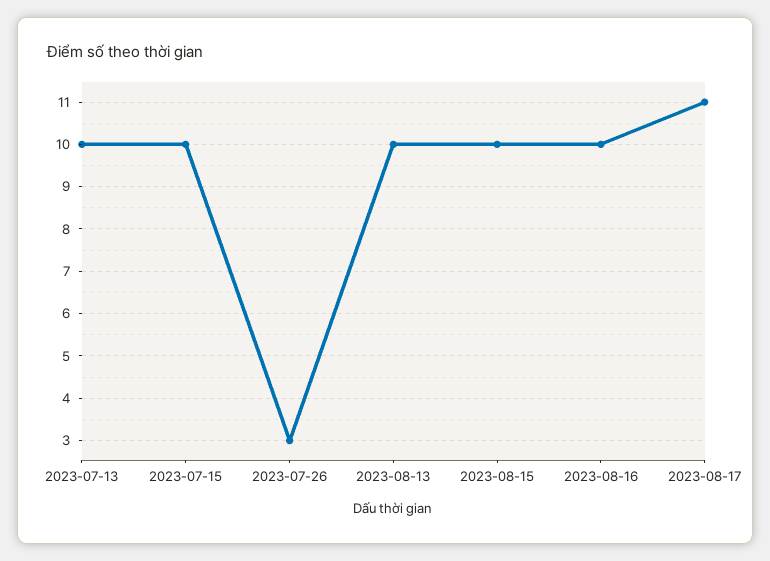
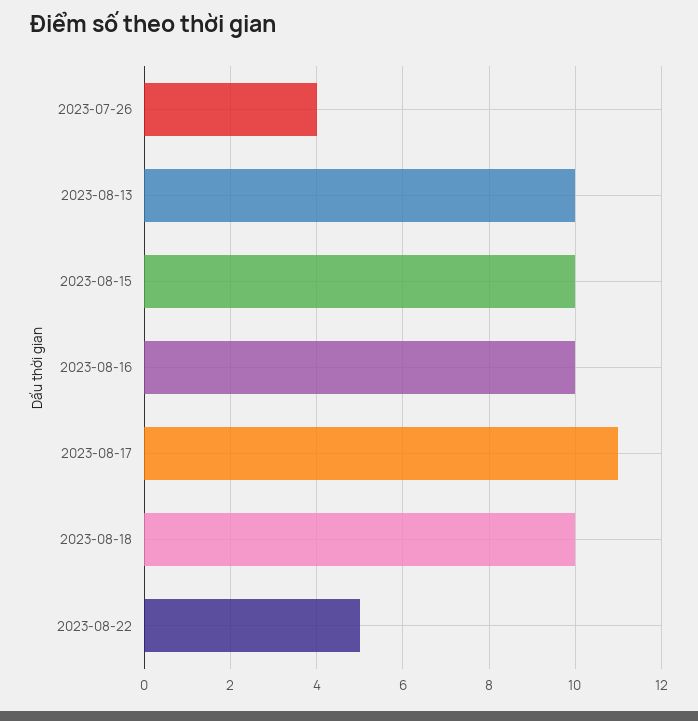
2023-07-13: 10 -> none
2023-07-15: 10 -> none
2023-07-26: 3 -> 4
2023-08-18: none -> 10
2023-08-22: none -> 5

